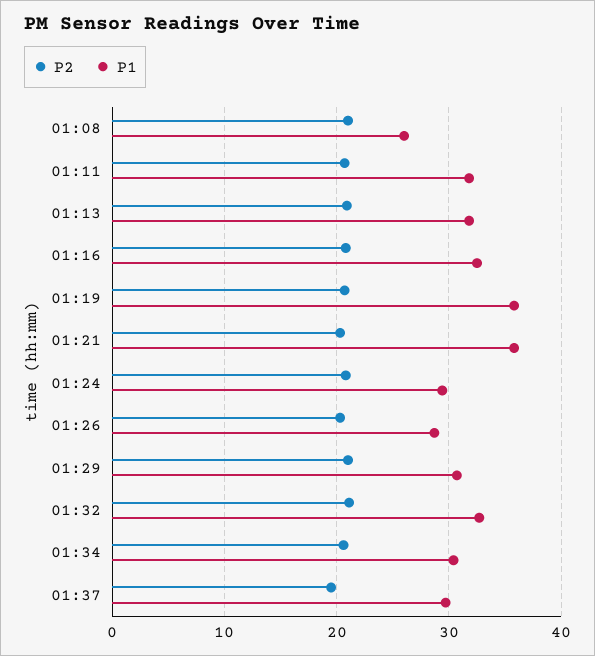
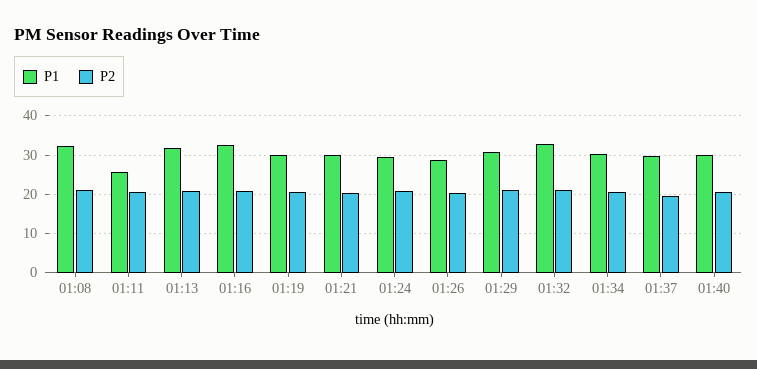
P1, 01:08: 26 -> 32
P1, 01:11: 32 -> 26
P1, 01:19: 36 -> 30
P1, 01:21: 36 -> 30
P1, 01:40: none -> 30
P2, 01:40: none -> 20

